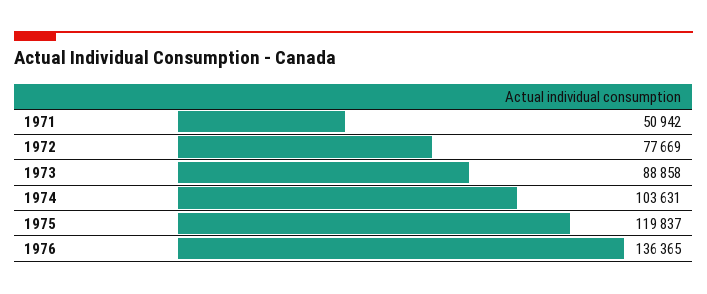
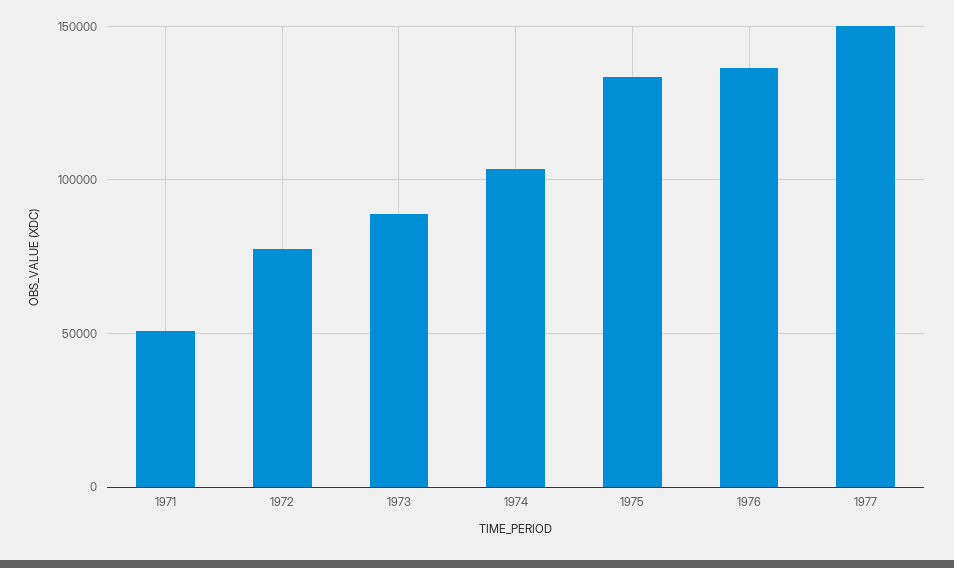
1975: 119837 -> 135000
1977: none -> 150000

